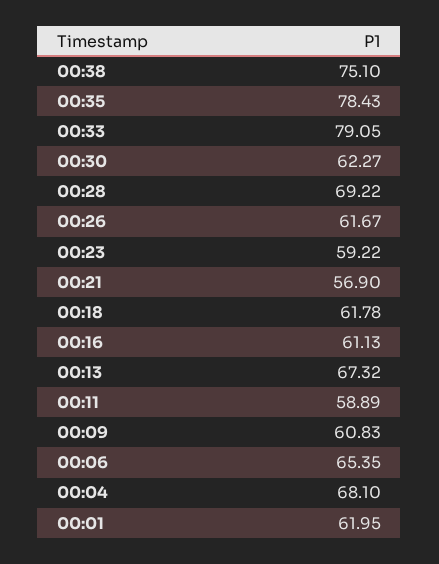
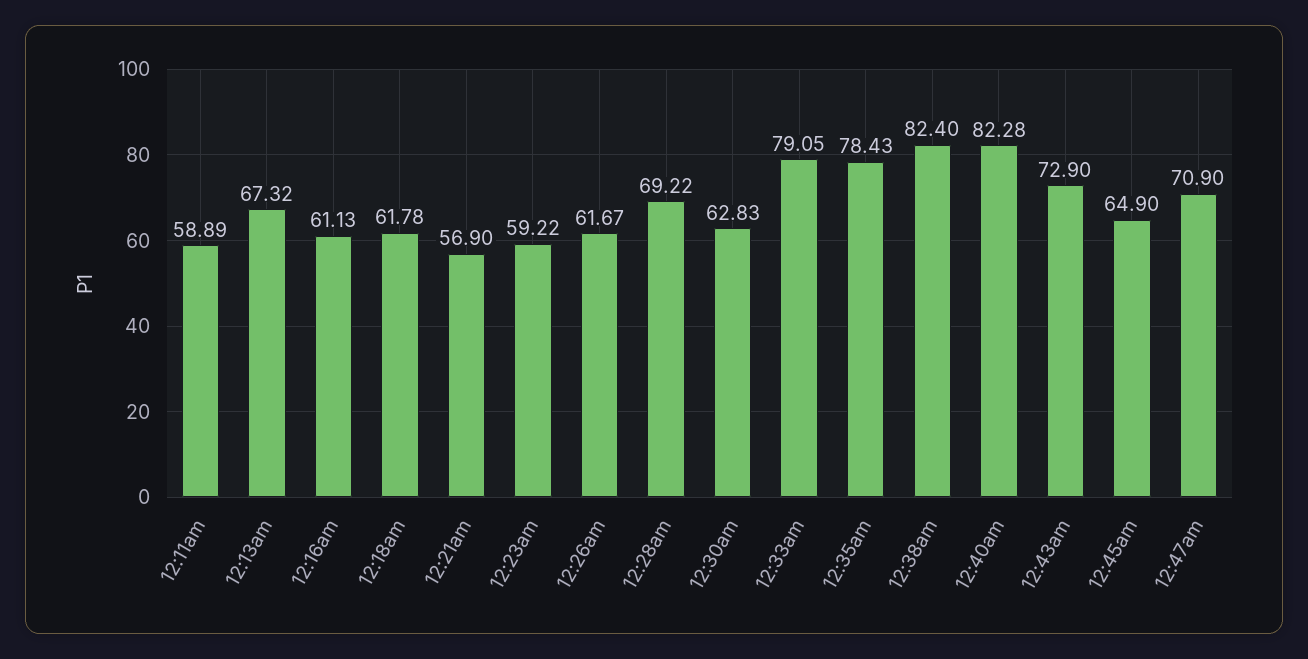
00:38: 75.1 -> 82.4
00:30: 62.27 -> 62.83
00:09: 60.83 -> none
00:06: 65.35 -> none
00:04: 68.1 -> none
00:01: 61.95 -> none
12:40am: none -> 82.28
12:43am: none -> 72.9
12:45am: none -> 64.9
12:47am: none -> 70.9

